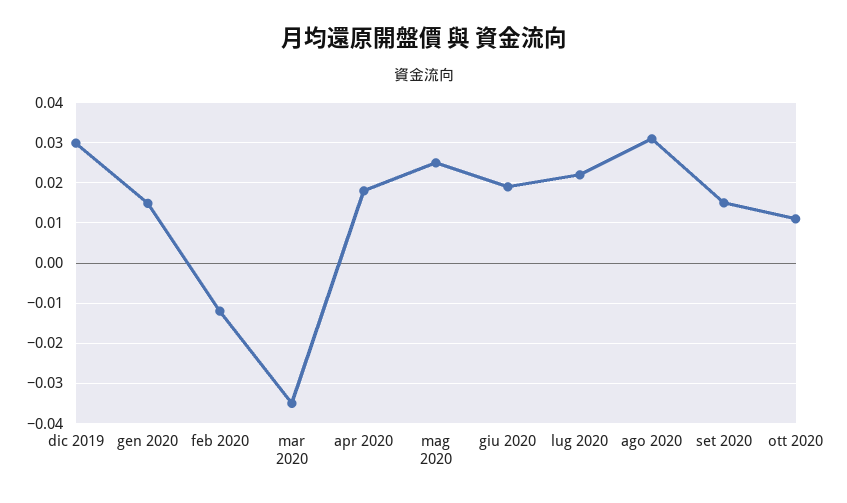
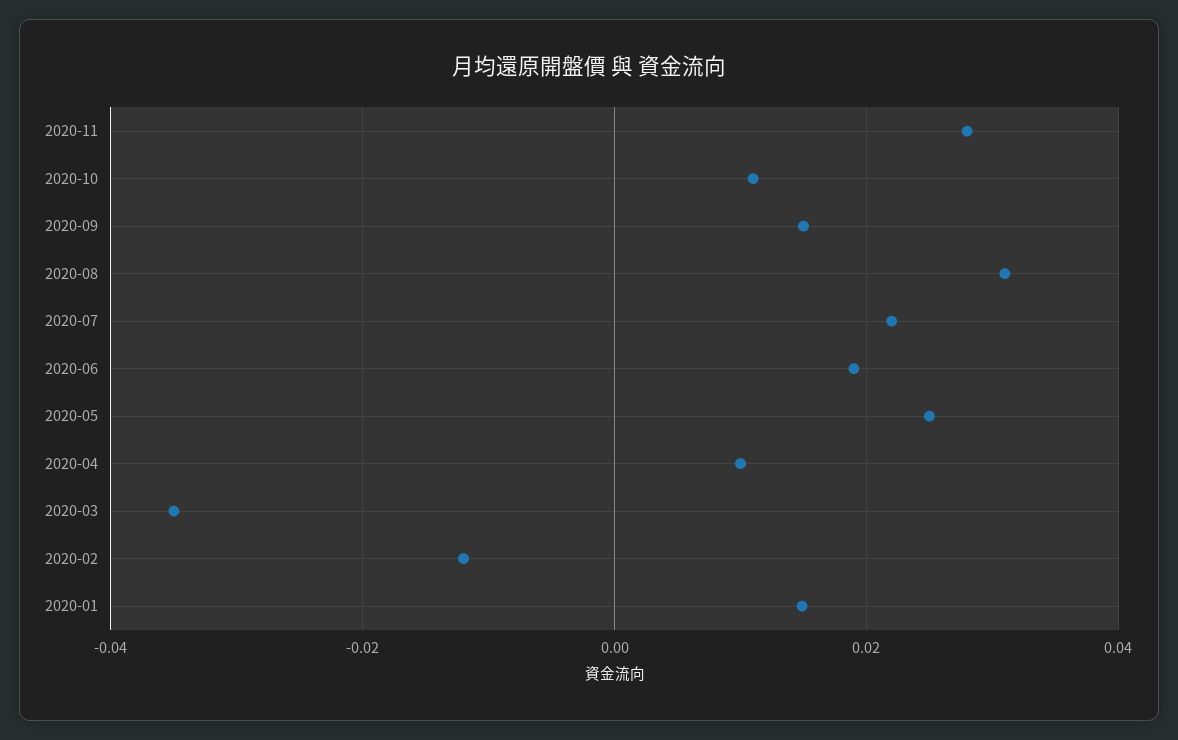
dic 2019: 0.03 -> none
apr 2020: 0.018 -> 0.01
2020-11: none -> 0.028

